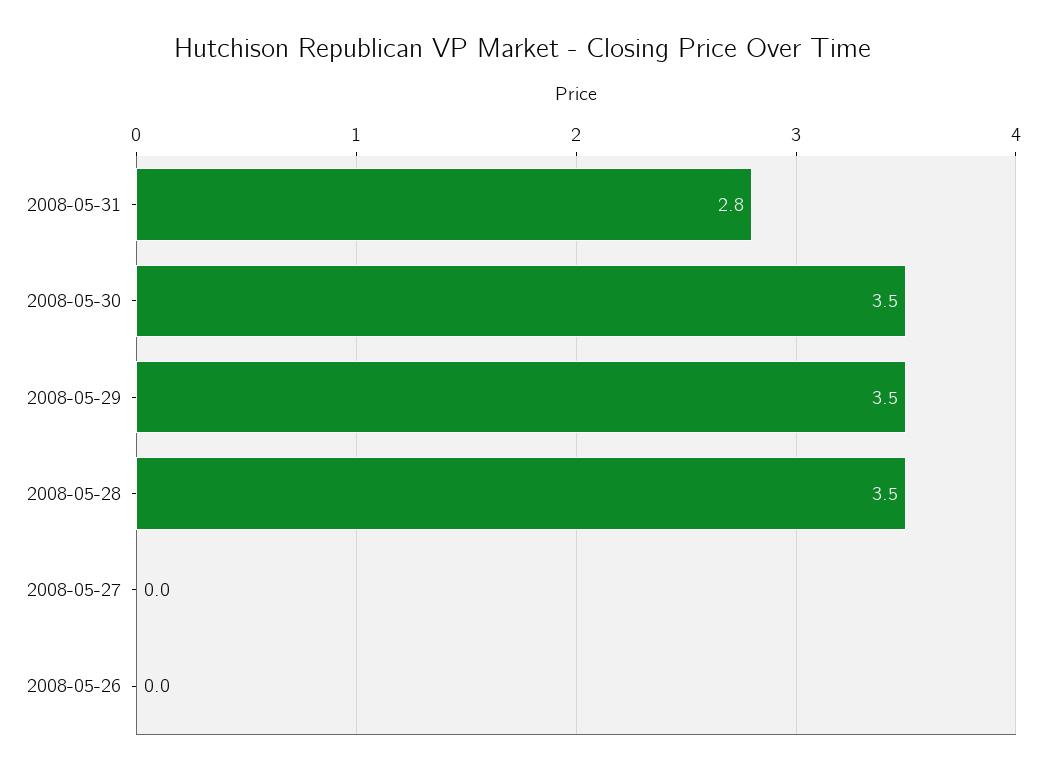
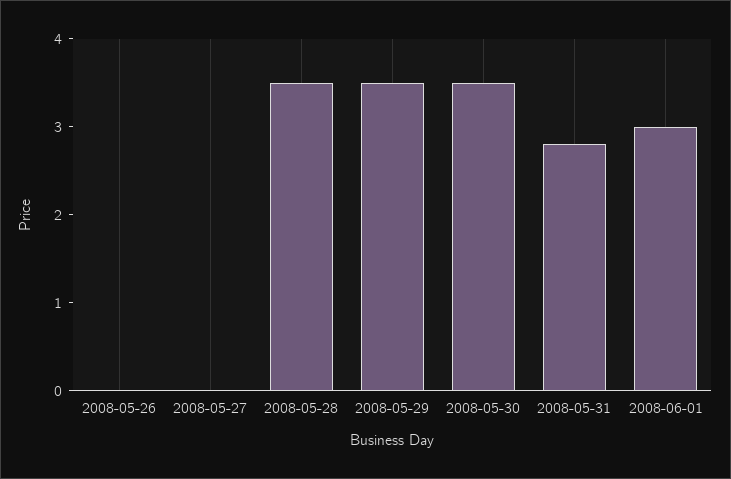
2008-06-01: none -> 3

